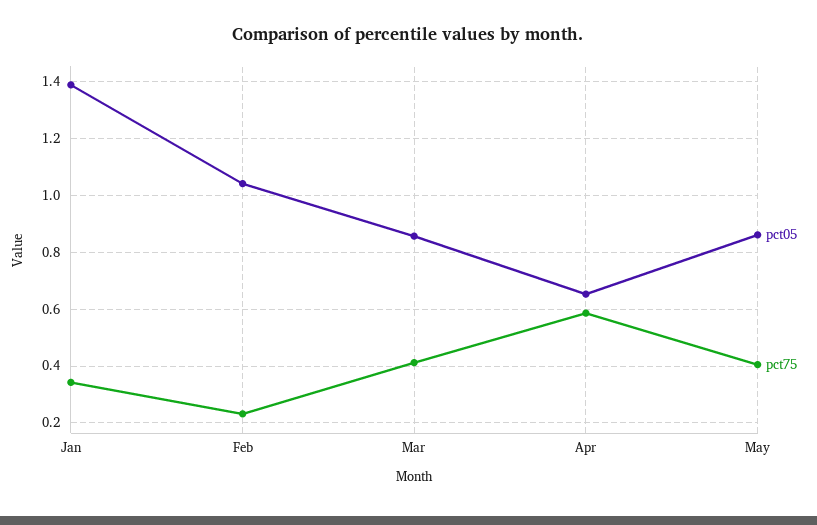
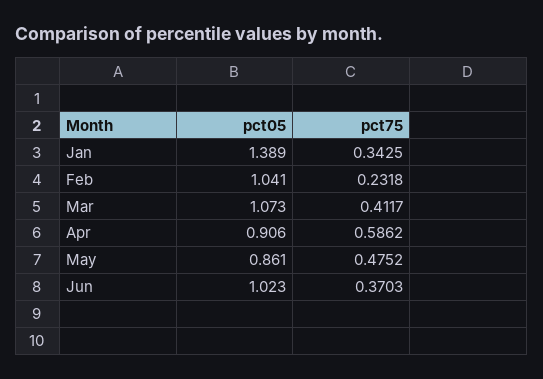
pct05, Mar: 0.85 -> 1.073
pct05, Apr: 0.65 -> 0.906
pct75, May: 0.4 -> 0.4752
pct05, Jun: none -> 1.023
pct75, Jun: none -> 0.3703

